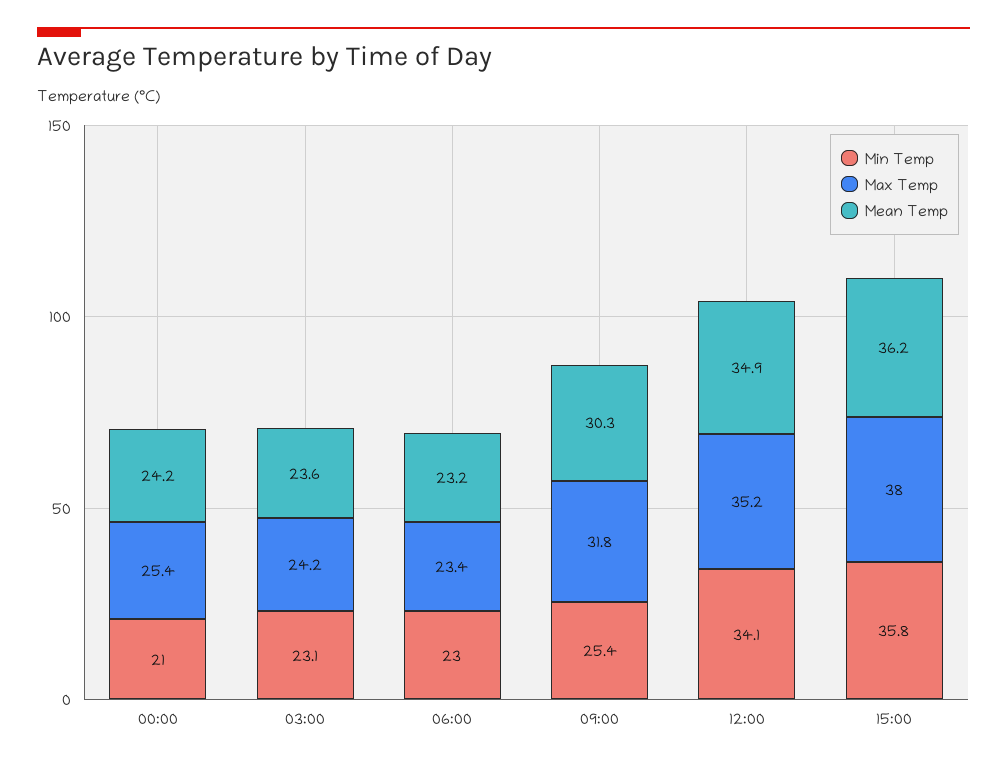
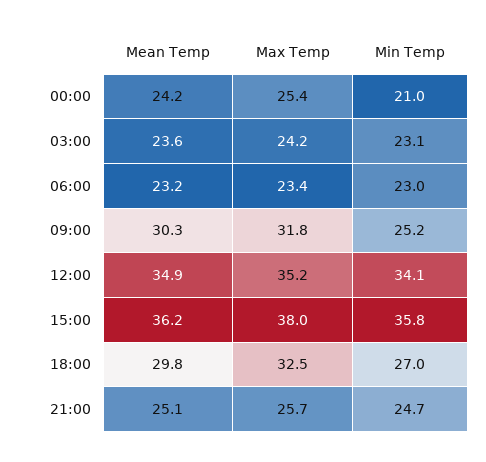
Min Temp, 09:00: 25.4 -> 25.2
Mean Temp, 18:00: none -> 29.8
Max Temp, 18:00: none -> 32.5
Min Temp, 18:00: none -> 27
Mean Temp, 21:00: none -> 25.1
Max Temp, 21:00: none -> 25.7
Min Temp, 21:00: none -> 24.7

